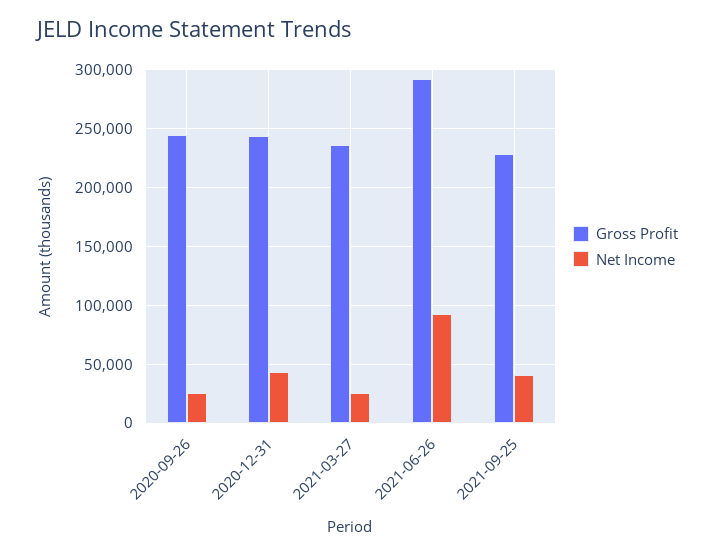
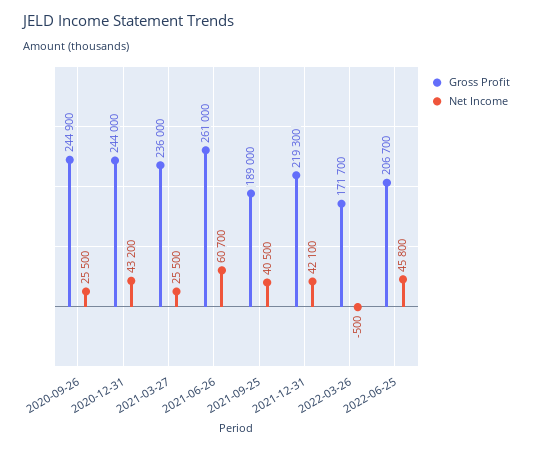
Gross Profit, 2021-06-26: 290000 -> 261000
Net Income, 2021-06-26: 90000 -> 60700
Gross Profit, 2021-09-25: 230000 -> 189000
Gross Profit, 2021-12-31: none -> 219300
Net Income, 2021-12-31: none -> 42100
Gross Profit, 2022-03-26: none -> 171700
Net Income, 2022-03-26: none -> -500
Gross Profit, 2022-06-25: none -> 206700
Net Income, 2022-06-25: none -> 45800

